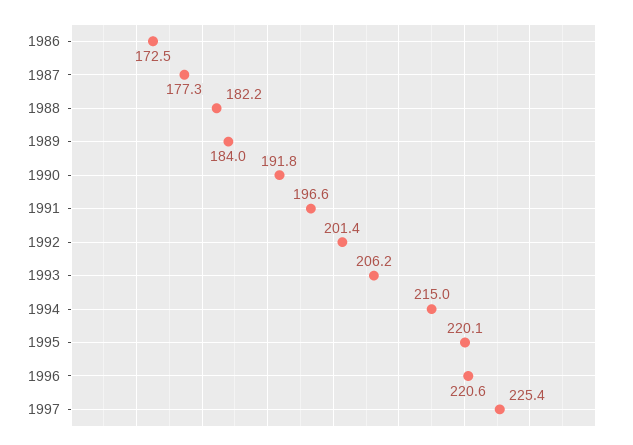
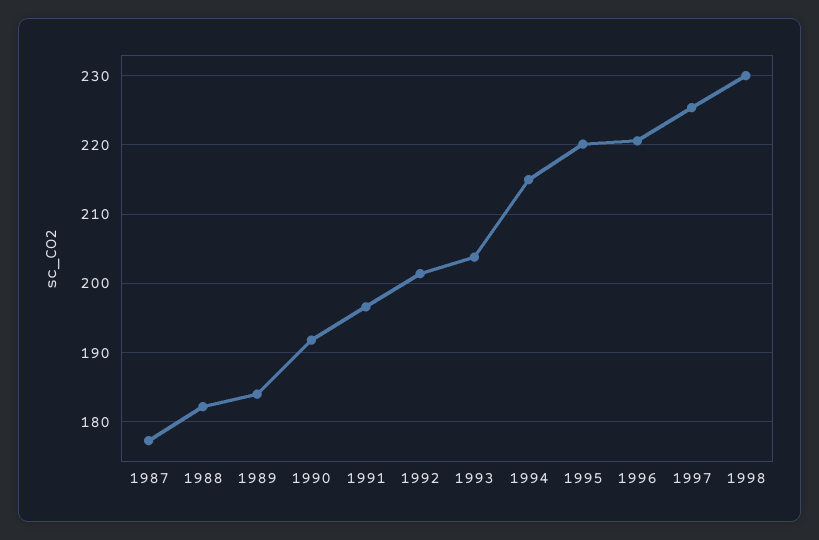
1986: 172.5 -> none
1993: 206.2 -> 204
1998: none -> 230

